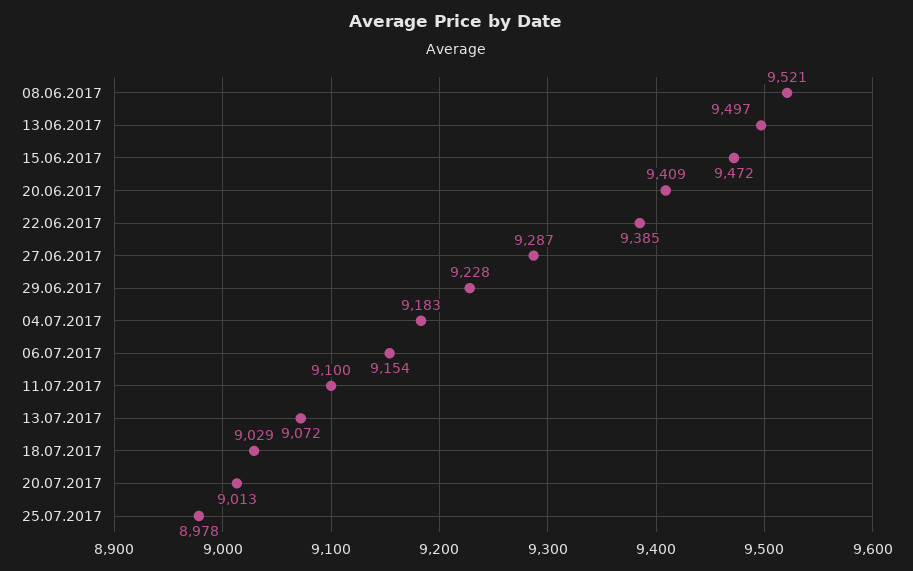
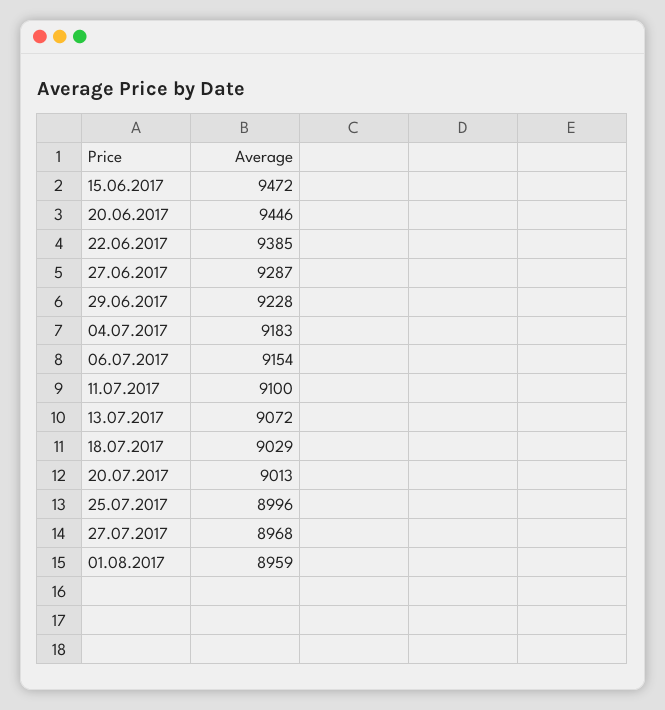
08.06.2017: 9521 -> none
13.06.2017: 9497 -> none
20.06.2017: 9409 -> 9446
25.07.2017: 8978 -> 8996
27.07.2017: none -> 8968
01.08.2017: none -> 8959

